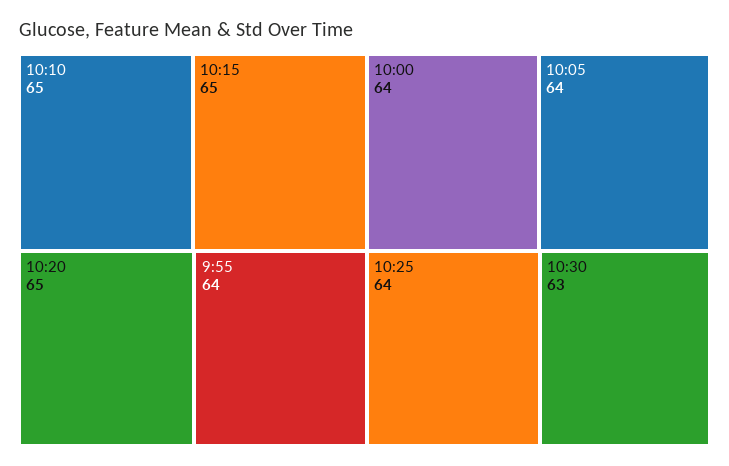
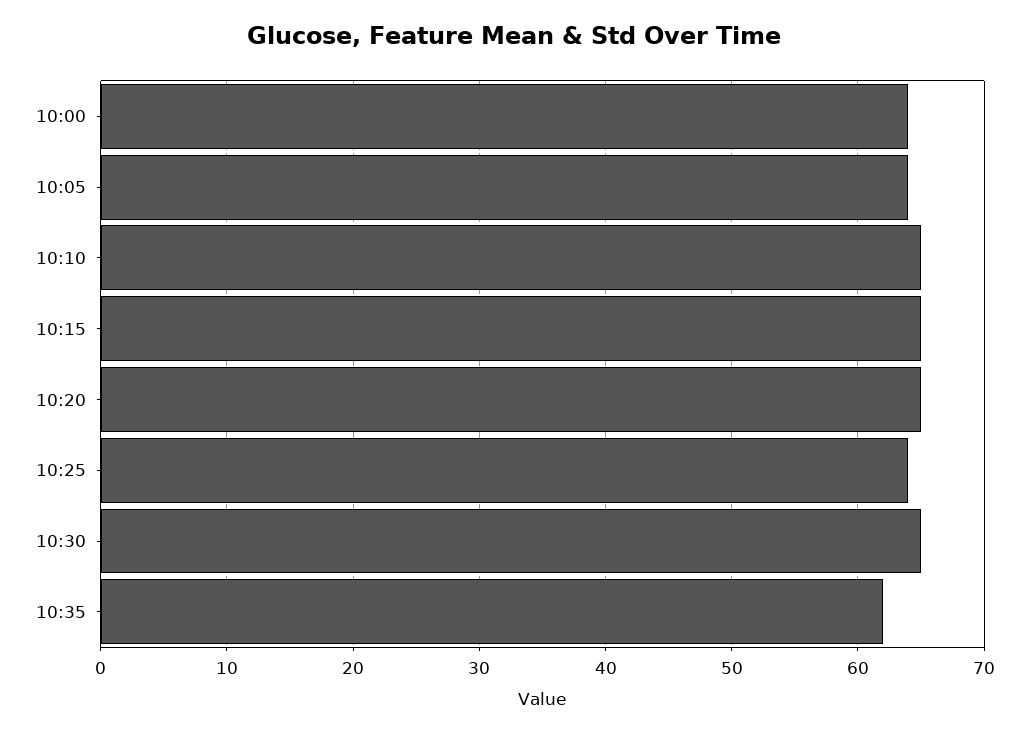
9:55: 64 -> none
10:30: 63 -> 65
10:35: none -> 62

